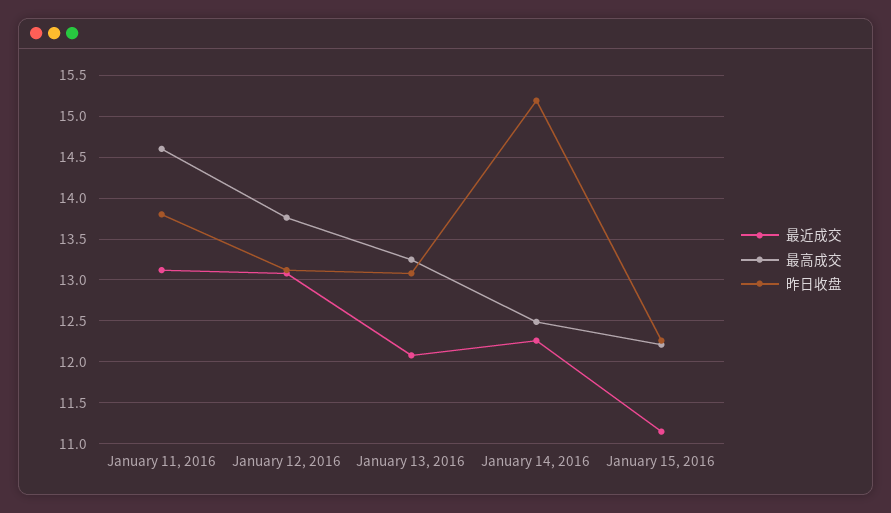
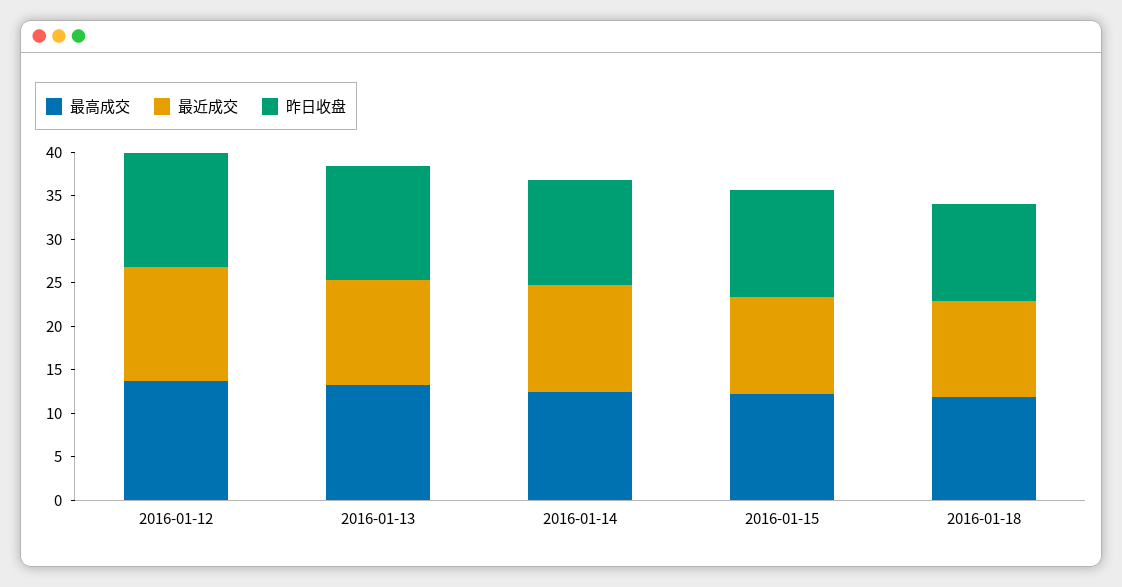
最近成交, January 11, 2016: 13.1 -> none
最高成交, January 11, 2016: 14.6 -> none
昨日收盘, January 11, 2016: 13.8 -> none
昨日收盘, January 14, 2016: 15.2 -> 12
最高成交, 2016-01-18: none -> 12
最近成交, 2016-01-18: none -> 11
昨日收盘, 2016-01-18: none -> 11

